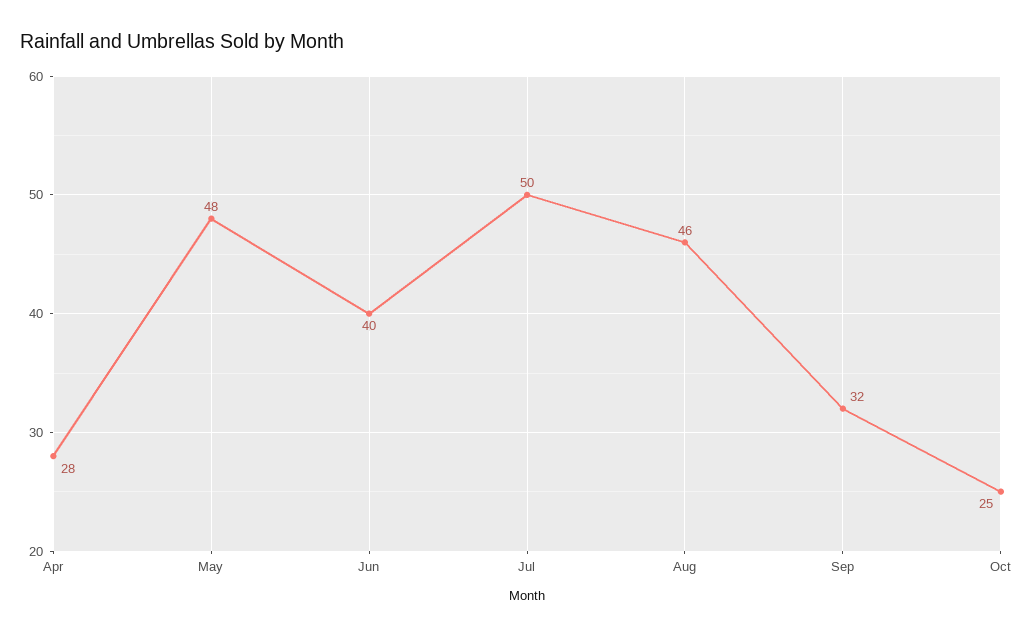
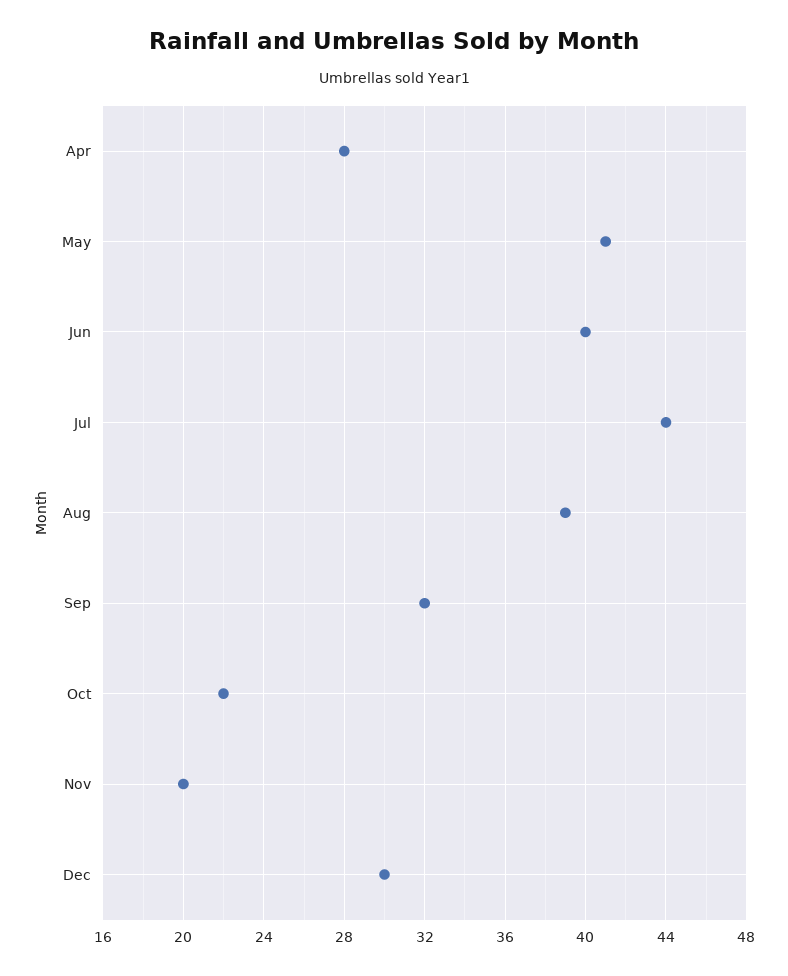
May: 48 -> 41
Jul: 50 -> 44
Aug: 46 -> 39
Oct: 25 -> 22
Nov: none -> 20
Dec: none -> 30

